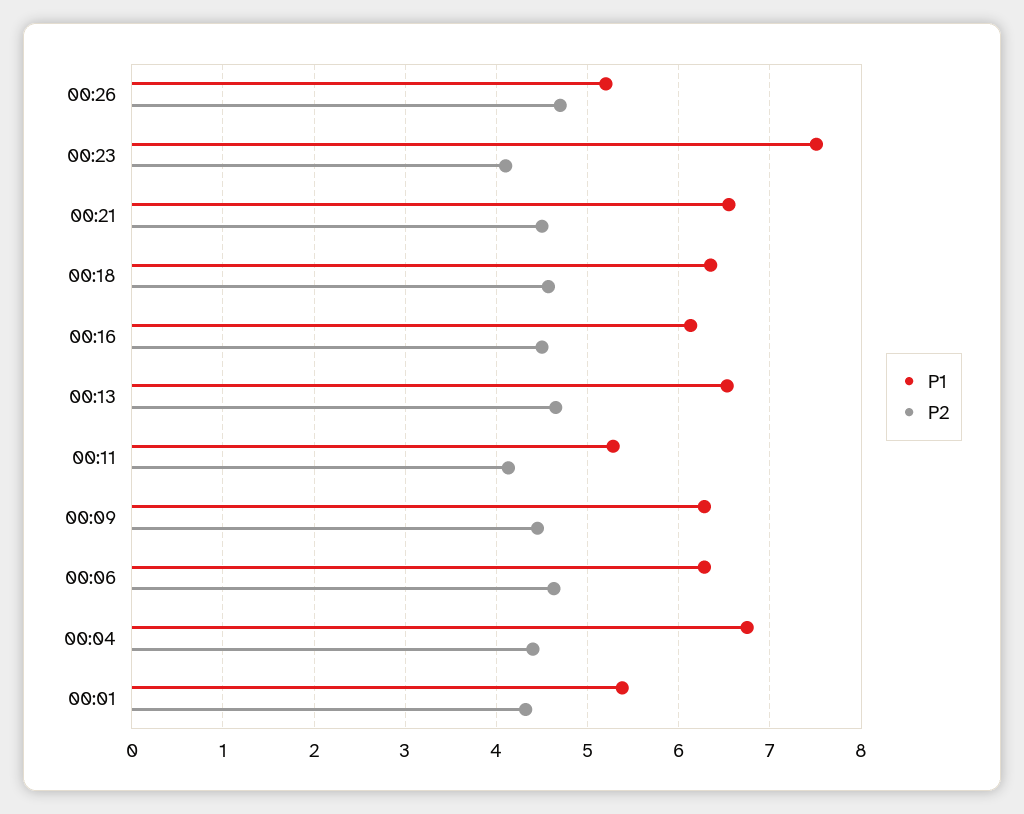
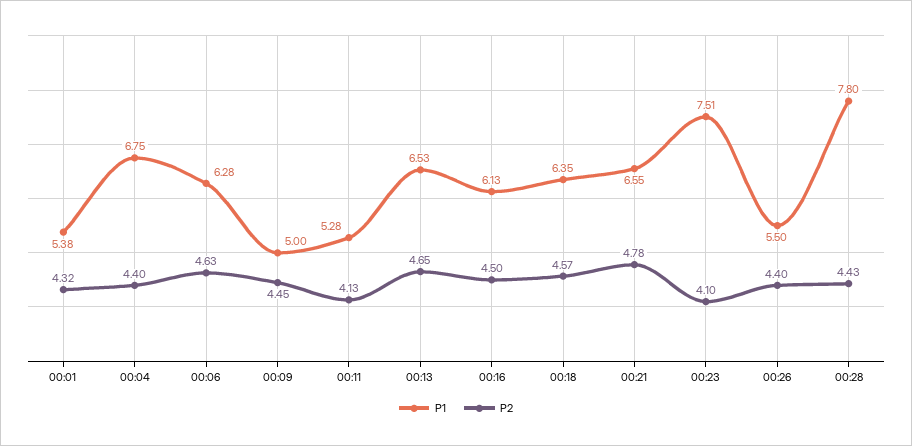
P1, 00:26: 5.2 -> 5.5
P2, 00:26: 4.7 -> 4.4
P2, 00:21: 4.5 -> 4.78
P1, 00:09: 6.3 -> 5
P1, 00:28: none -> 7.8
P2, 00:28: none -> 4.43

